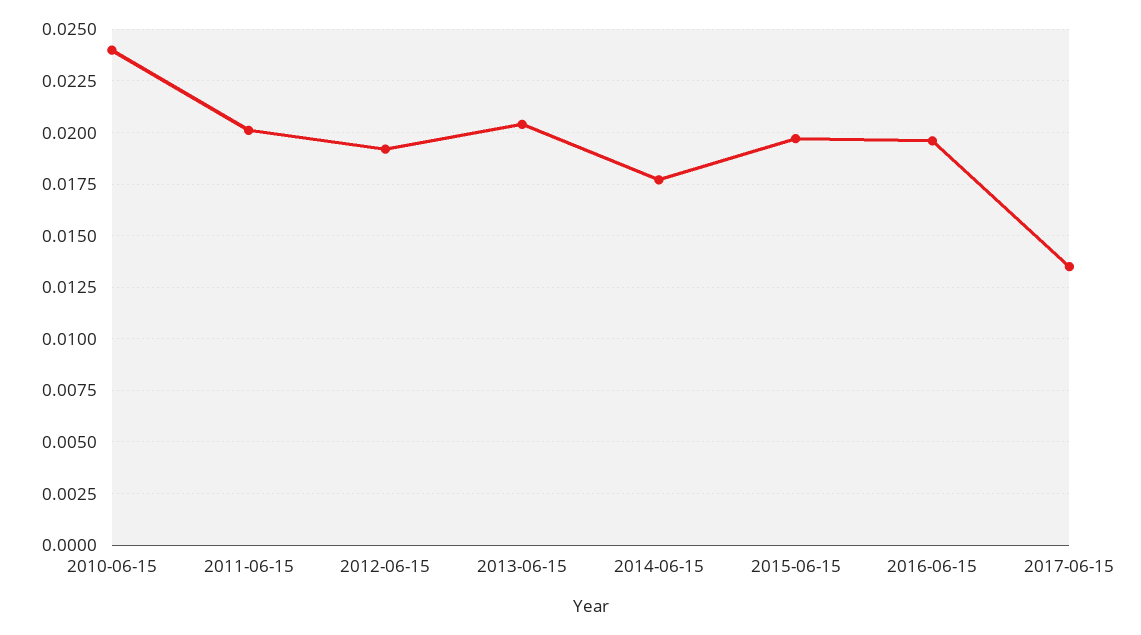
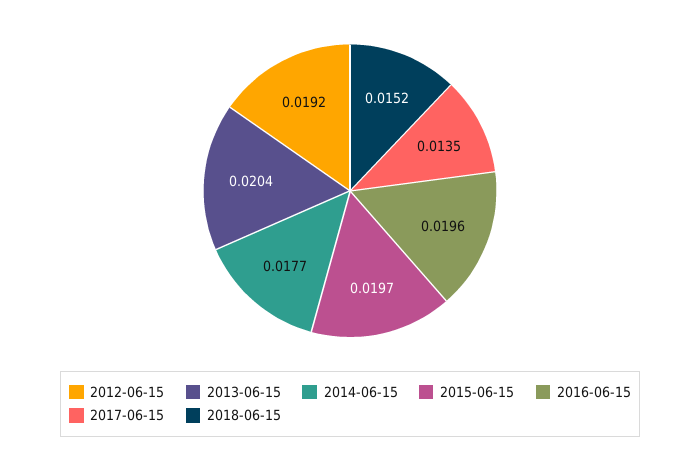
2010-06-15: 0.024 -> none
2011-06-15: 0.02 -> none
2018-06-15: none -> 0.0152

